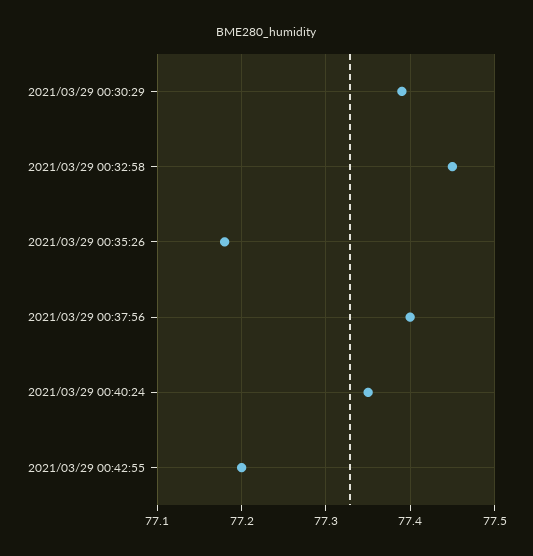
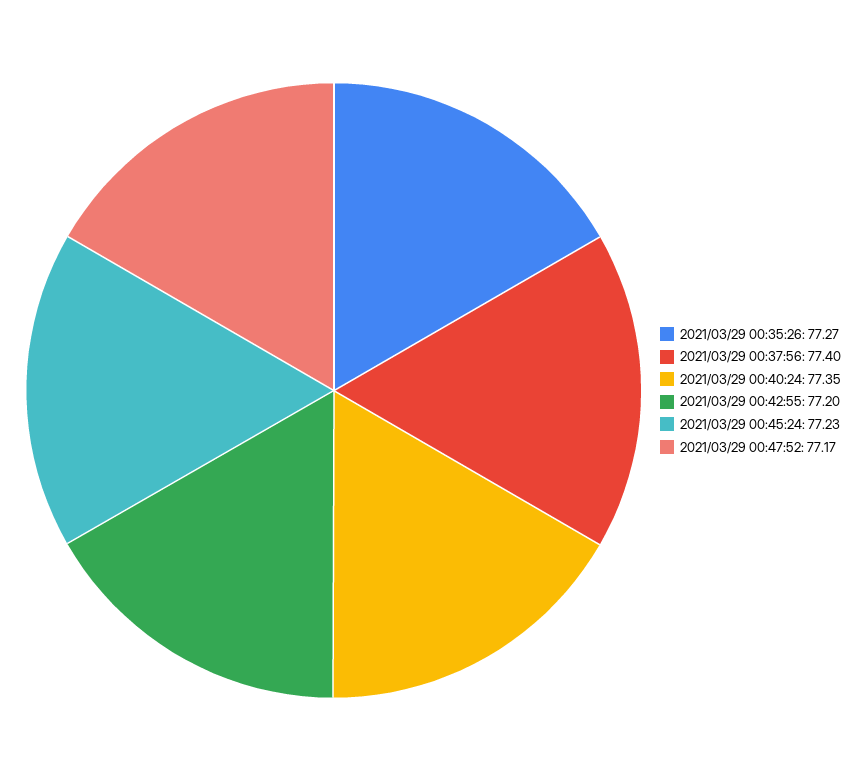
2021/03/29 00:30:29: 77.39 -> none
2021/03/29 00:32:58: 77.45 -> none
2021/03/29 00:35:26: 77.18 -> 77.27
2021/03/29 00:45:24: none -> 77.23
2021/03/29 00:47:52: none -> 77.17

